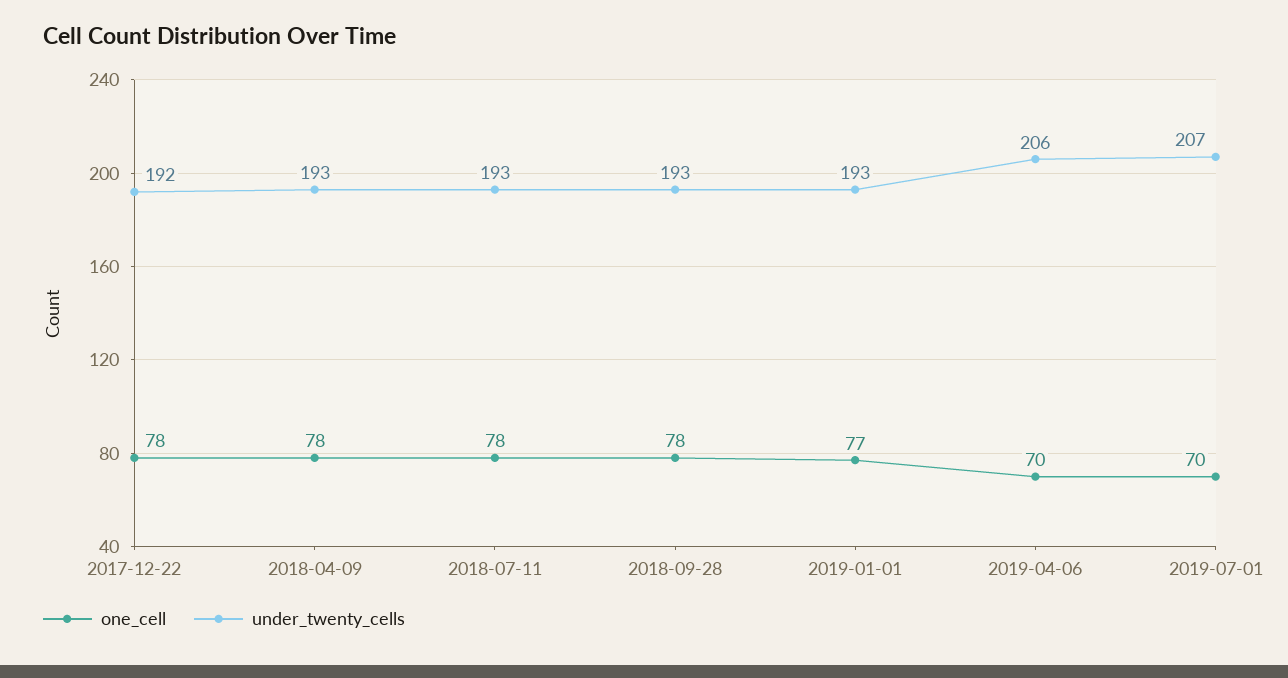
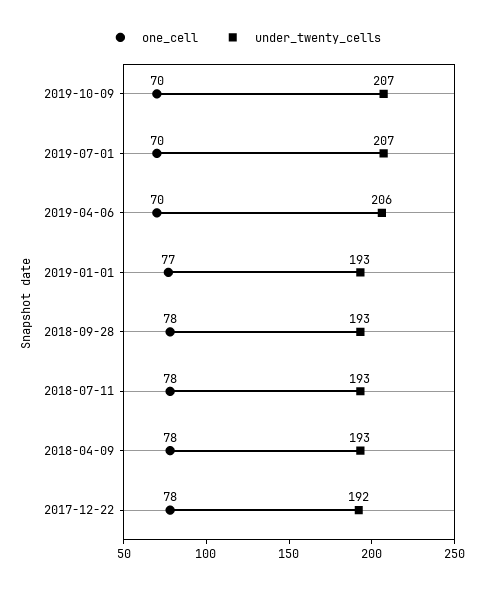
one_cell, 2019-10-09: none -> 70
under_twenty_cells, 2019-10-09: none -> 207

